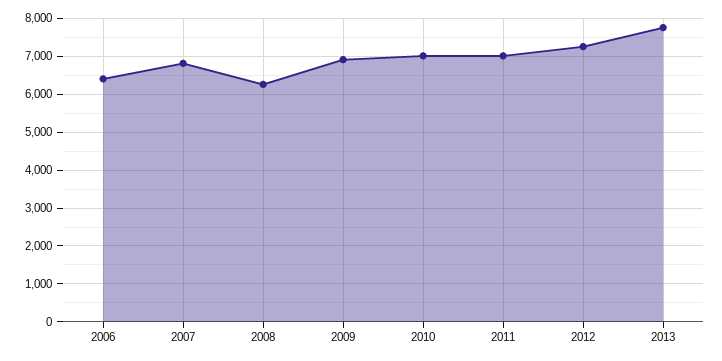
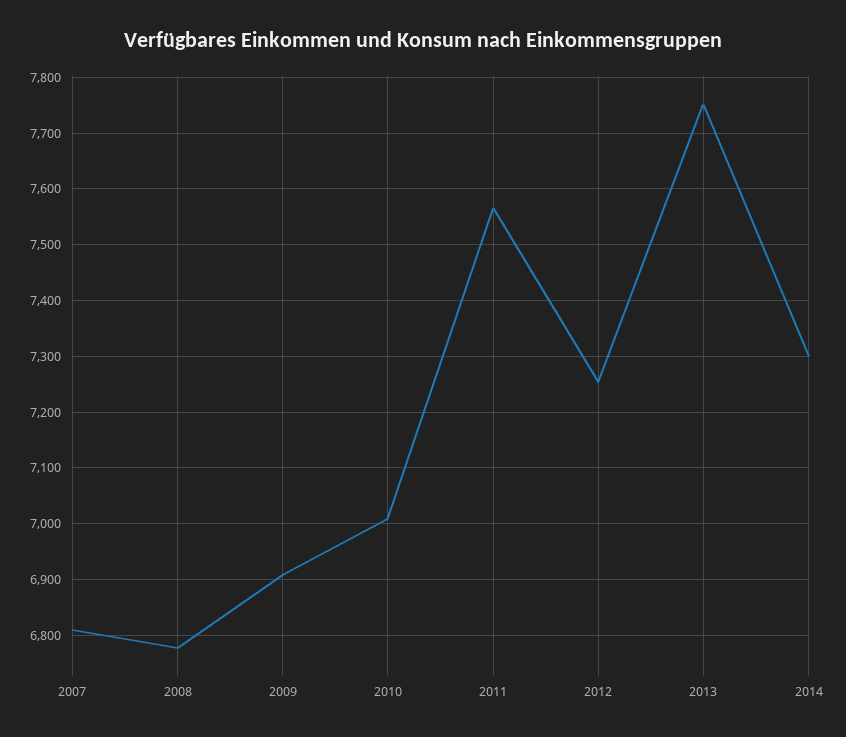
2006: 6400 -> none
2008: 6200 -> 6780
2011: 7000 -> 7560
2014: none -> 7300

